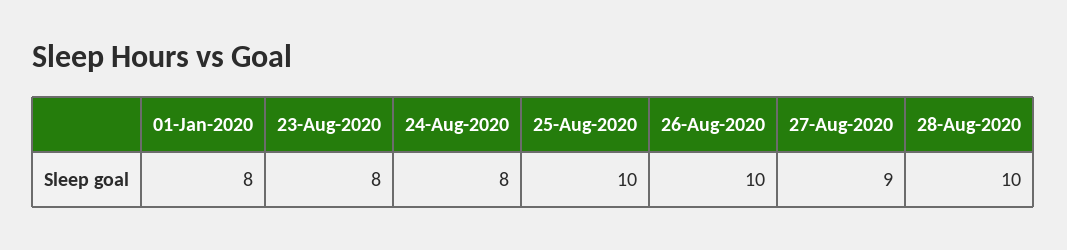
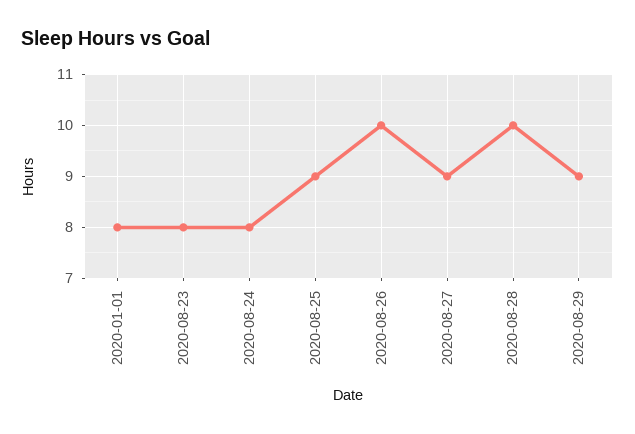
25-Aug-2020: 10 -> 9
2020-08-29: none -> 9

